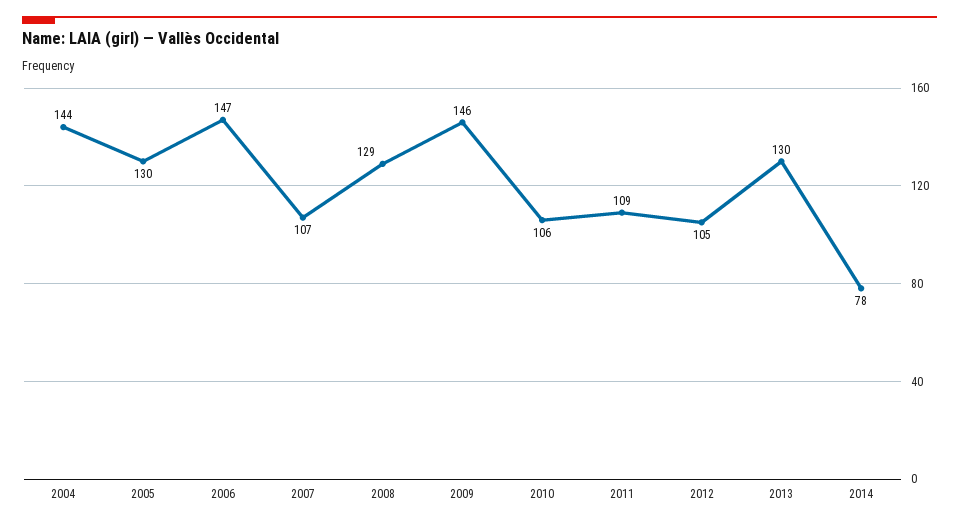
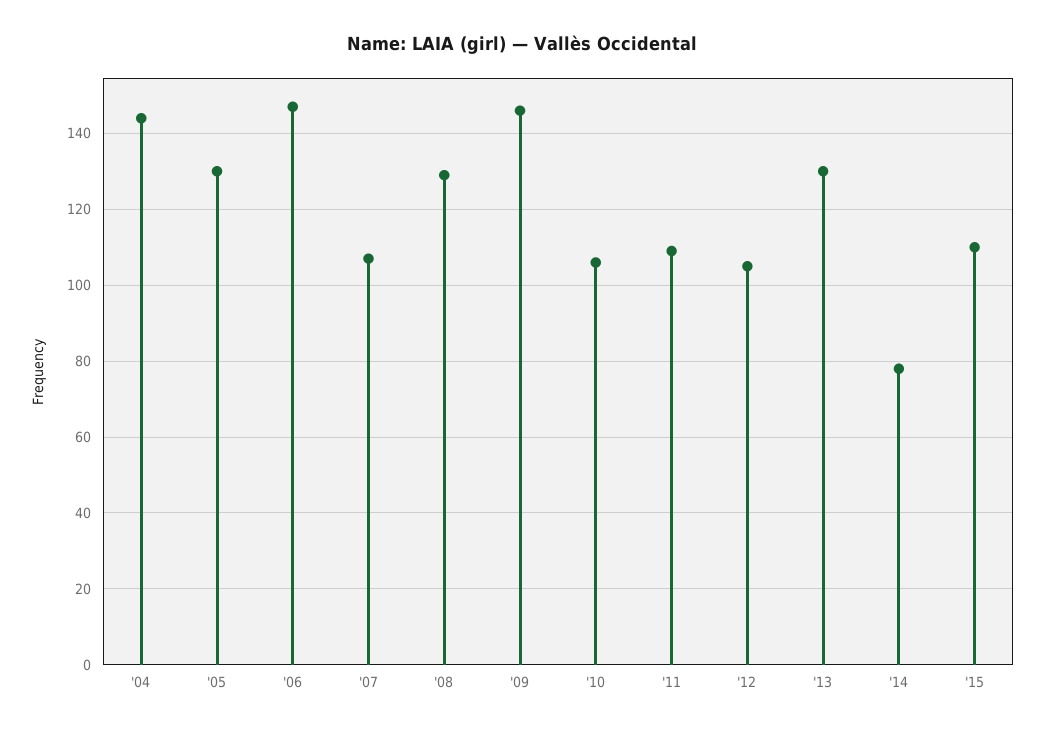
'15: none -> 110

